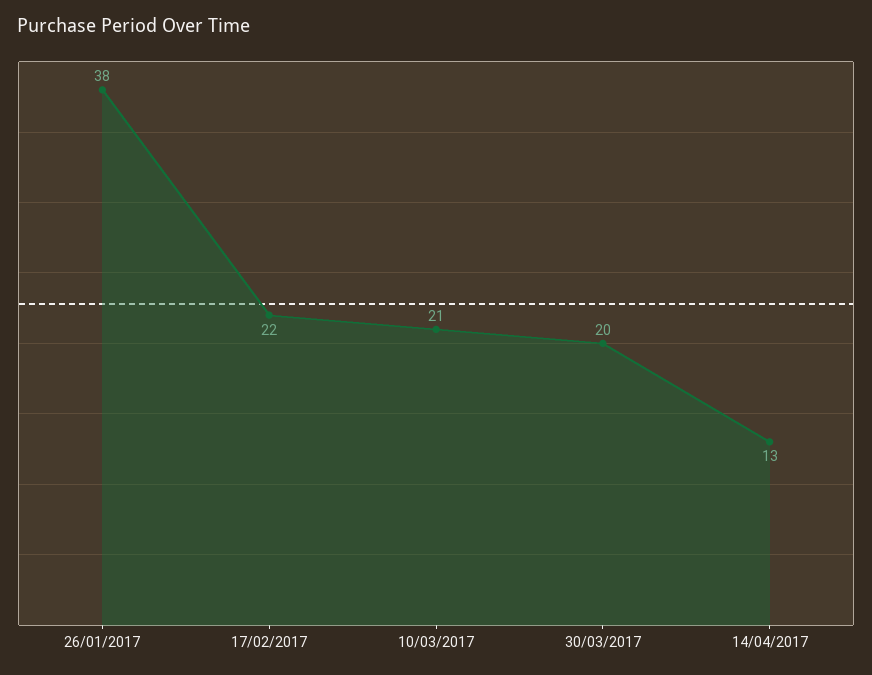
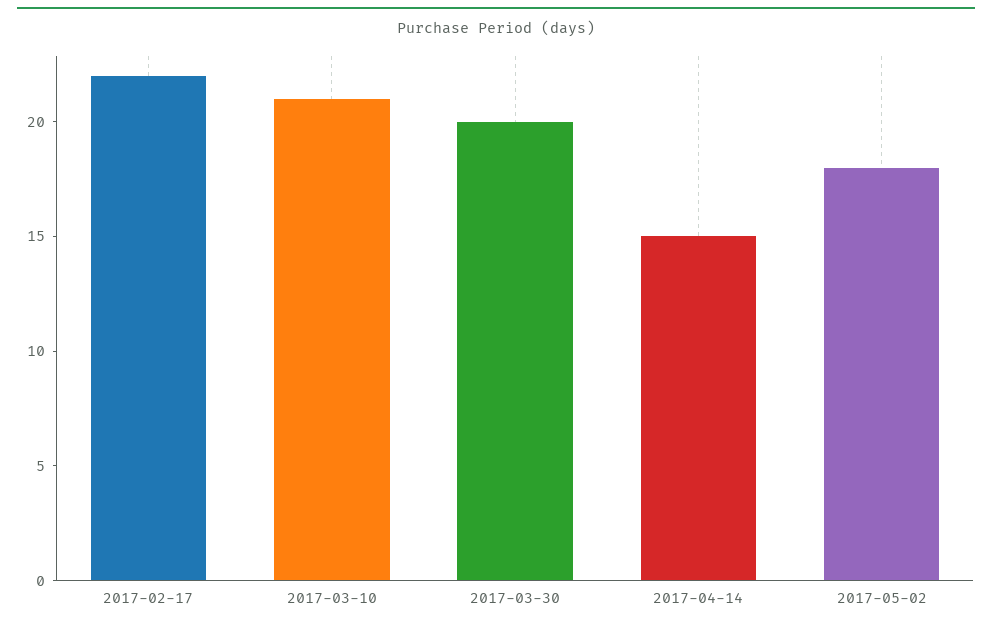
26/01/2017: 38 -> none
14/04/2017: 13 -> 15
2017-05-02: none -> 18

